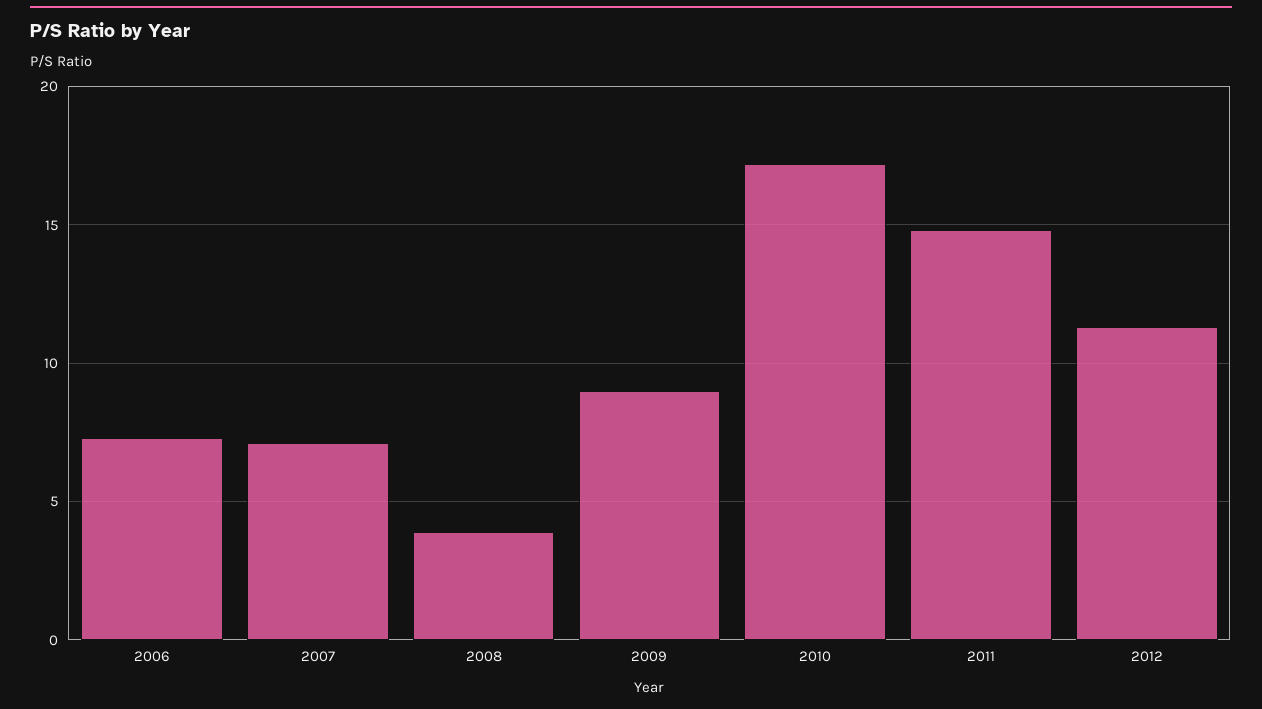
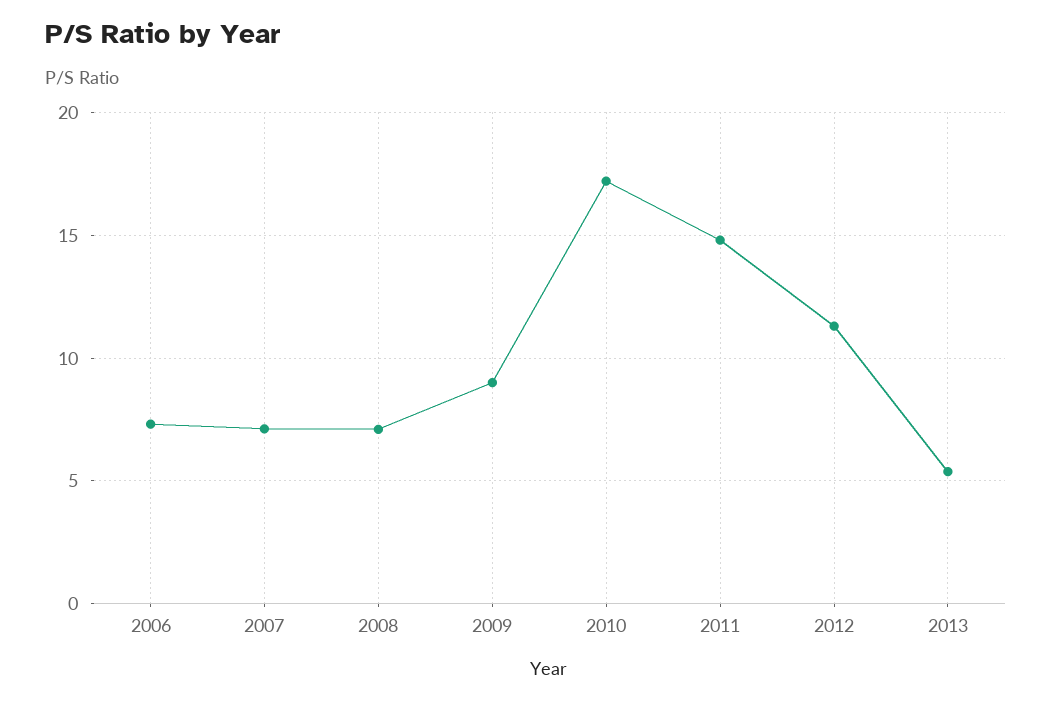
2008: 4 -> 7
2013: none -> 5.5

